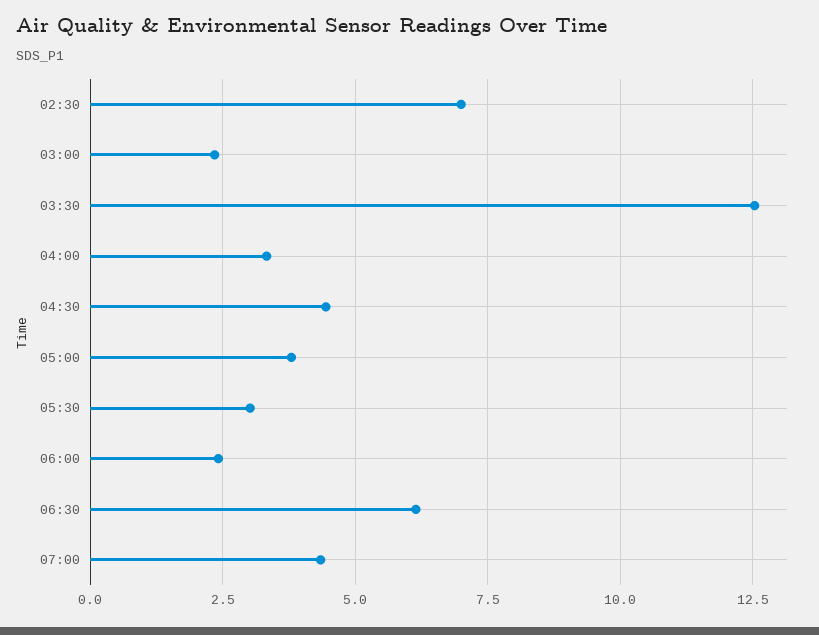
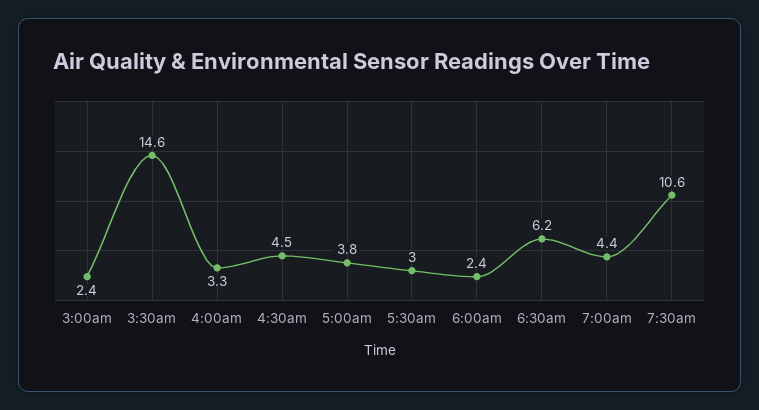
02:30: 7 -> none
03:30: 12.5 -> 14.6
7:30am: none -> 10.6

